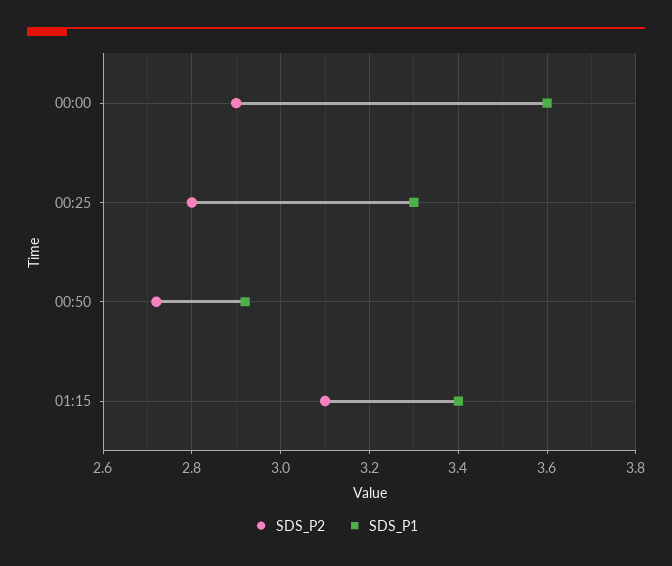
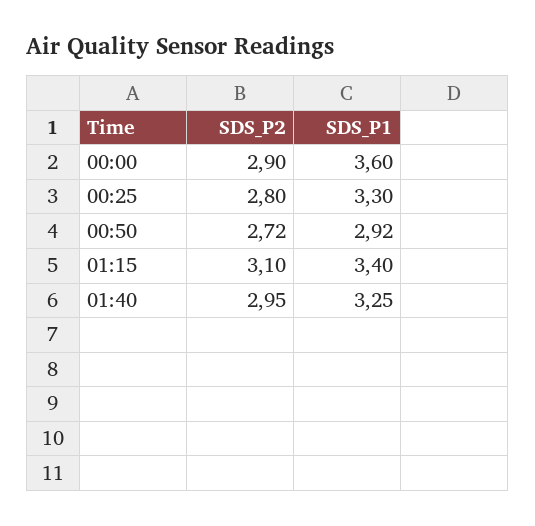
SDS_P2, 01:40: none -> 2.95
SDS_P1, 01:40: none -> 3.25

